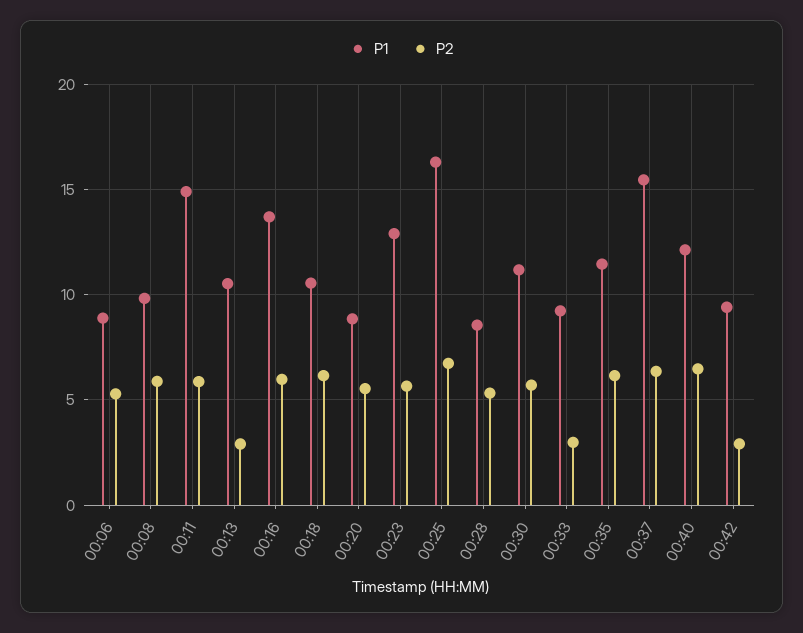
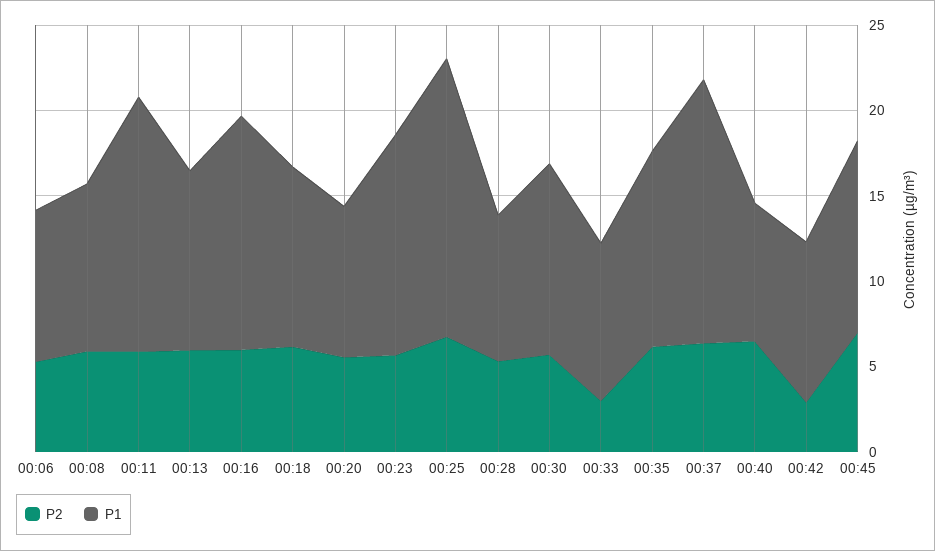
P2, 00:13: 3 -> 6
P1, 00:40: 12 -> 8
P2, 00:45: none -> 7
P1, 00:45: none -> 11

